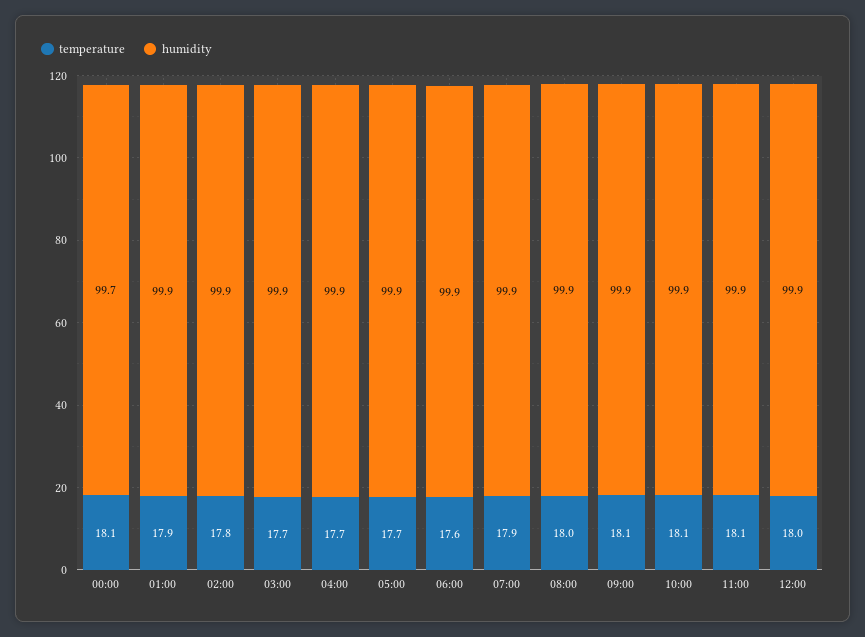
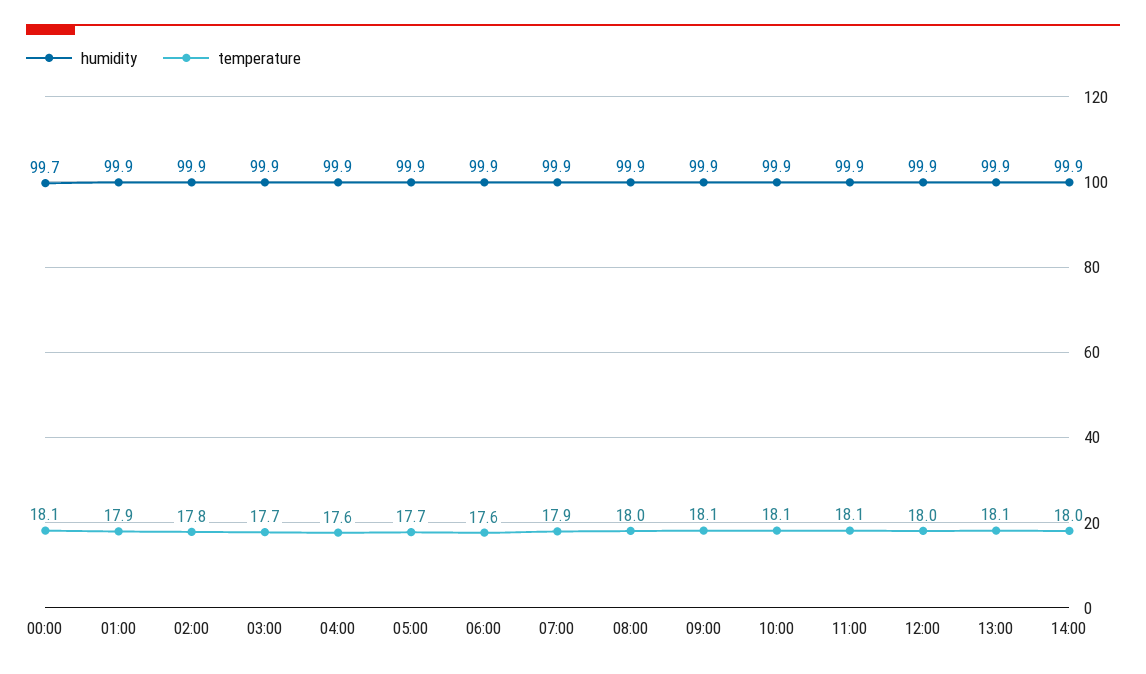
temperature, 04:00: 17.7 -> 17.6
humidity, 13:00: none -> 99.9
temperature, 13:00: none -> 18.1
humidity, 14:00: none -> 99.9
temperature, 14:00: none -> 18

